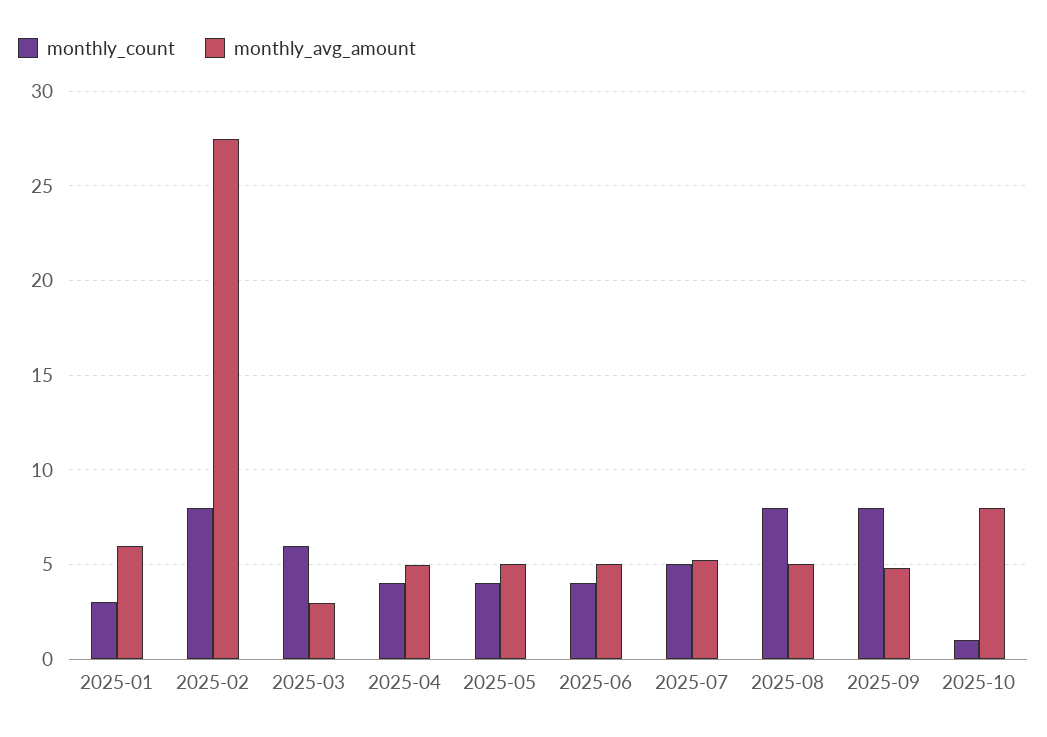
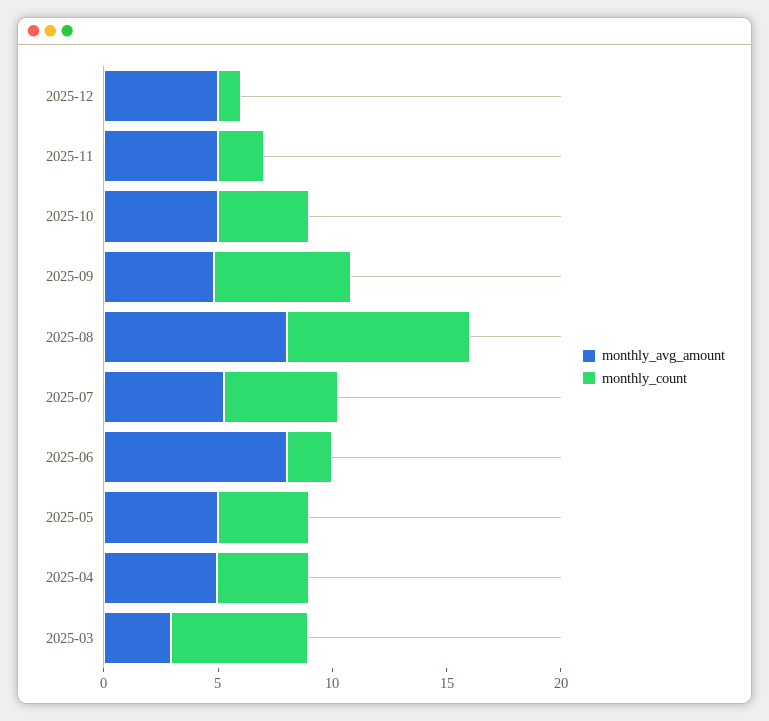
monthly_count, 2025-01: 3 -> none
monthly_avg_amount, 2025-01: 6 -> none
monthly_count, 2025-02: 8 -> none
monthly_avg_amount, 2025-02: 27.5 -> none
monthly_count, 2025-06: 4 -> 2
monthly_avg_amount, 2025-06: 5 -> 8
monthly_avg_amount, 2025-08: 5 -> 8
monthly_count, 2025-09: 8 -> 6
monthly_count, 2025-10: 1 -> 4
monthly_avg_amount, 2025-10: 8 -> 5
monthly_avg_amount, 2025-12: none -> 5
monthly_count, 2025-12: none -> 1
monthly_avg_amount, 2025-11: none -> 5
monthly_count, 2025-11: none -> 2

